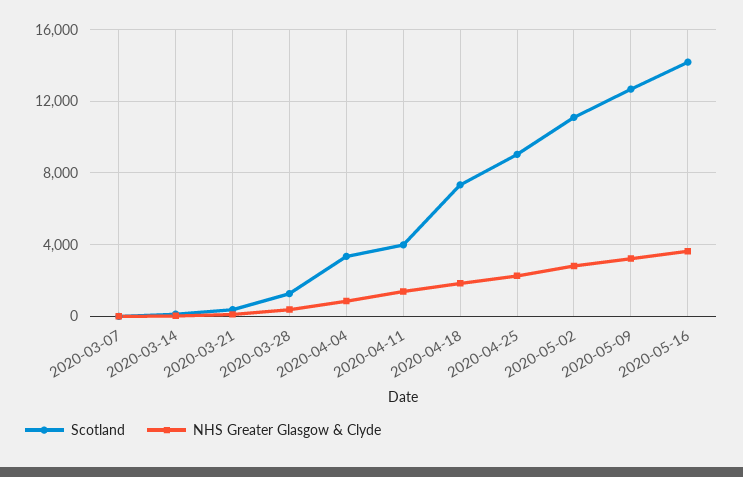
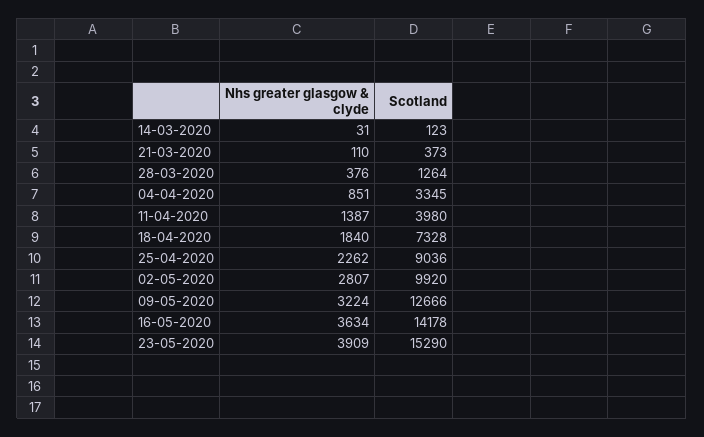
Scotland, 2020-03-07: 0 -> none
NHS Greater Glasgow & Clyde, 2020-03-07: 0 -> none
Scotland, 2020-05-02: 11000 -> 9920
NHS Greater Glasgow & Clyde, 23-05-2020: none -> 3909
Scotland, 23-05-2020: none -> 15290

